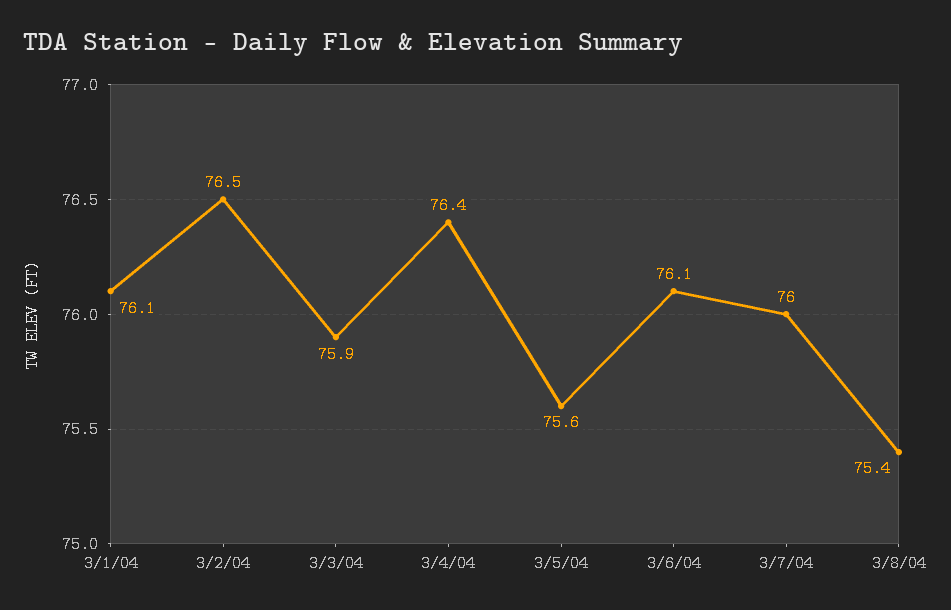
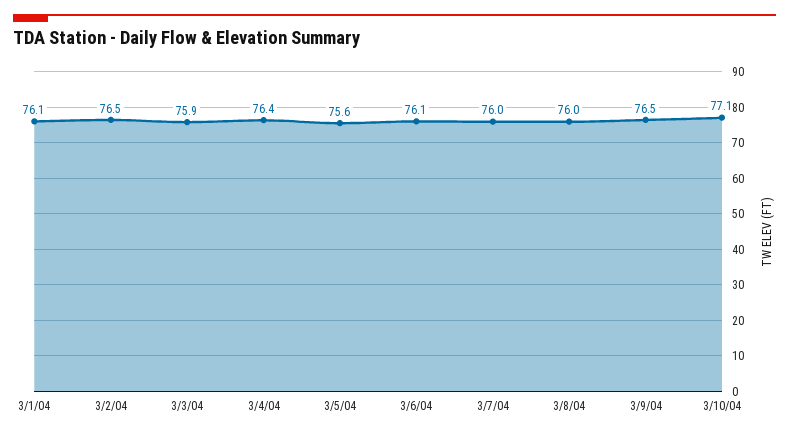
3/8/04: 75.4 -> 76
3/9/04: none -> 76.5
3/10/04: none -> 77.1

